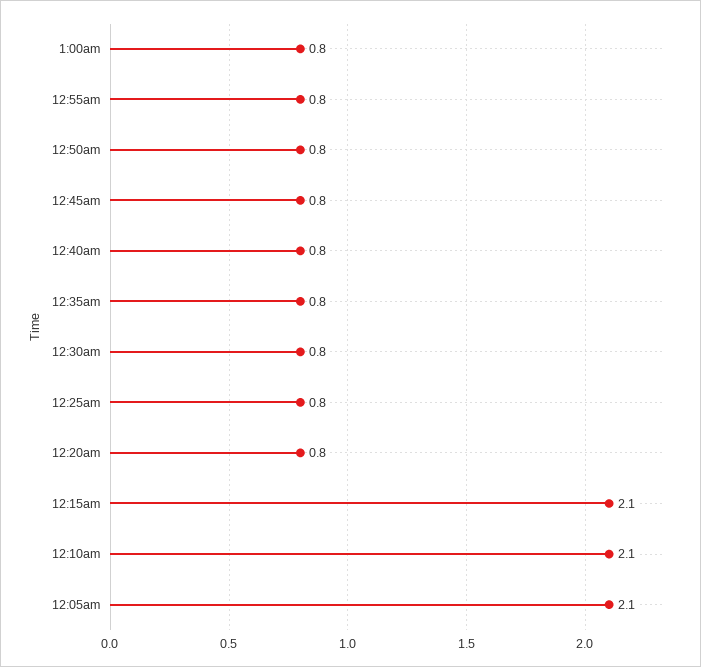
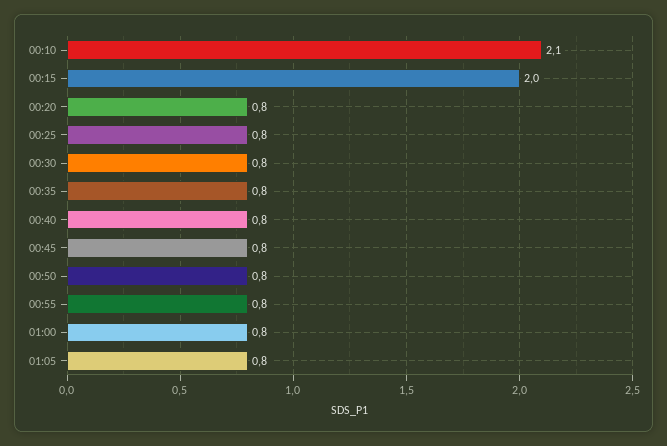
12:15am: 2.1 -> 2
12:05am: 2.1 -> none
01:05: none -> 0.8

